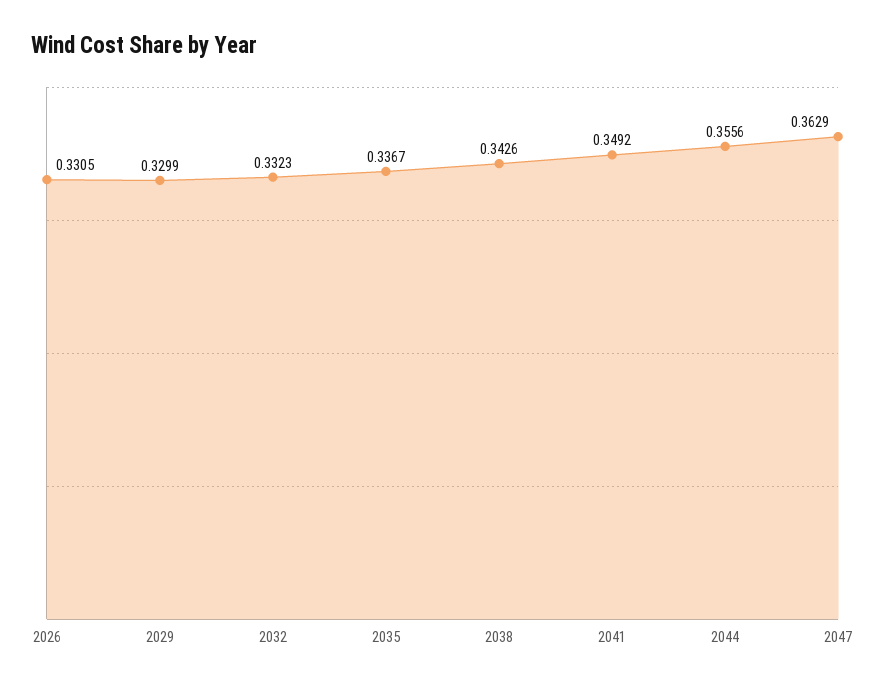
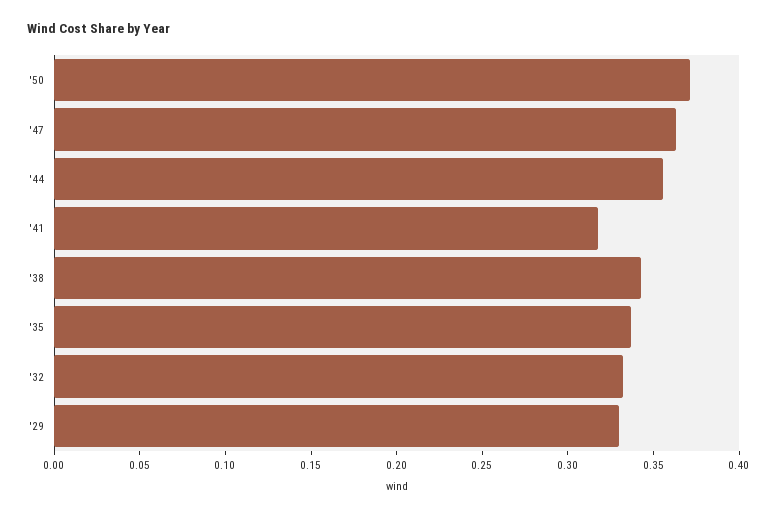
2026: 0.3305 -> none
2041: 0.3492 -> 0.32
'50: none -> 0.37

